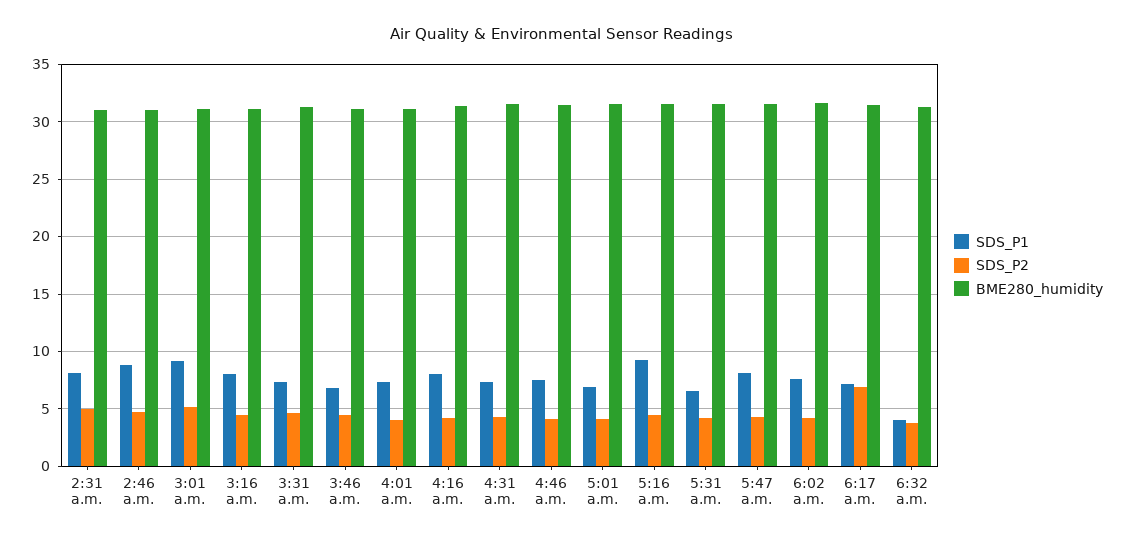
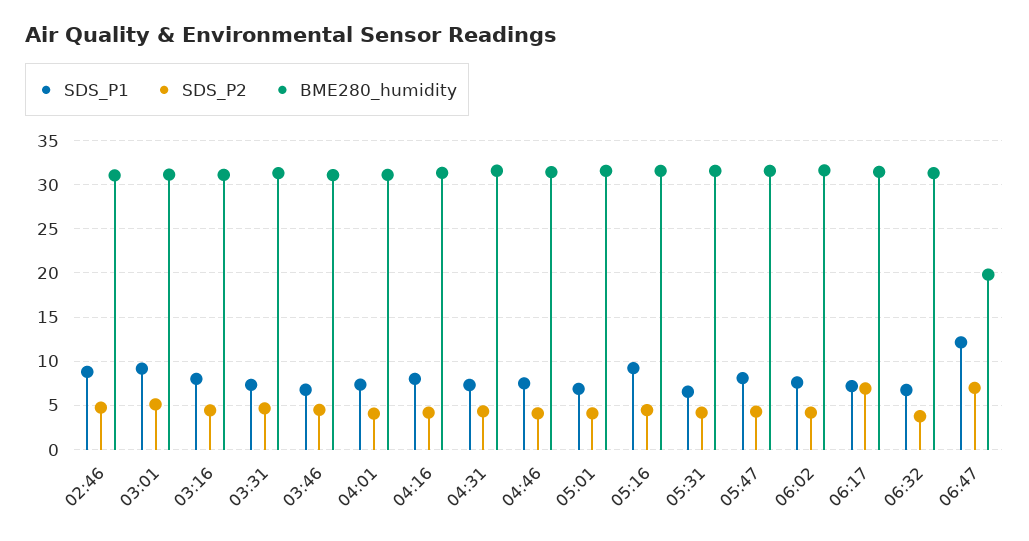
SDS_P1, 2:31 a.m.: 8 -> none
SDS_P2, 2:31 a.m.: 5 -> none
BME280_humidity, 2:31 a.m.: 31 -> none
SDS_P1, 6:32 a.m.: 4 -> 7
SDS_P1, 06:47: none -> 12
SDS_P2, 06:47: none -> 7
BME280_humidity, 06:47: none -> 20

